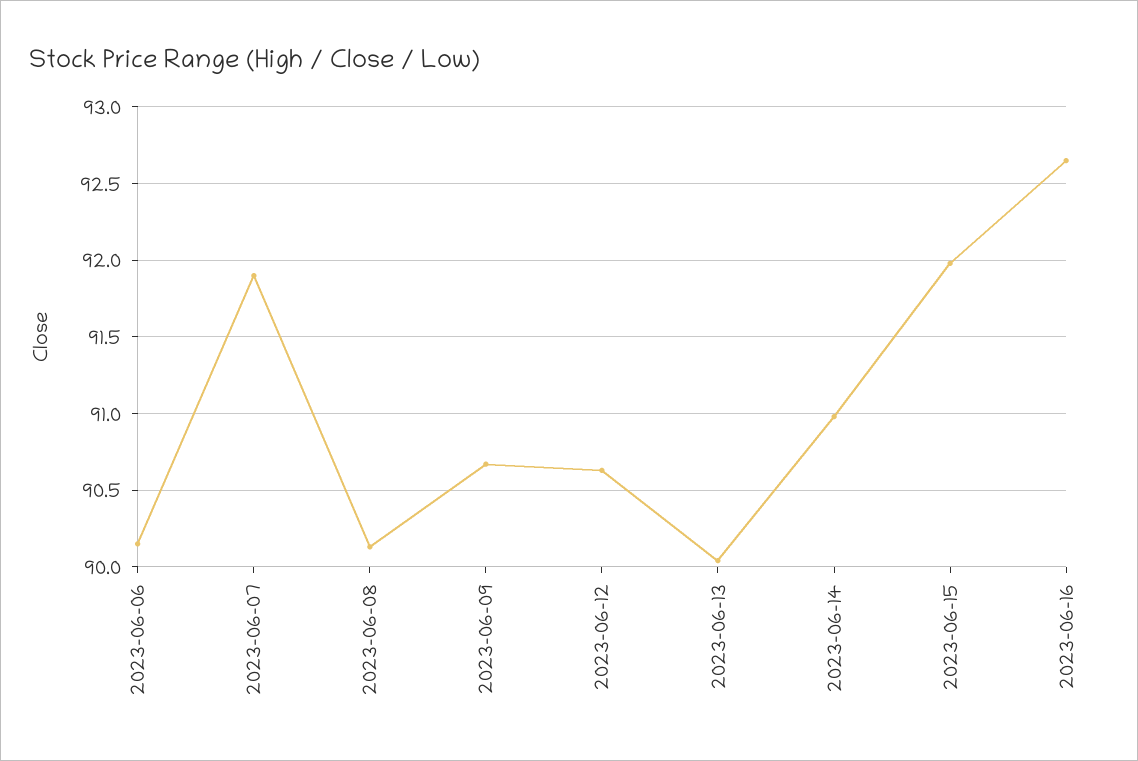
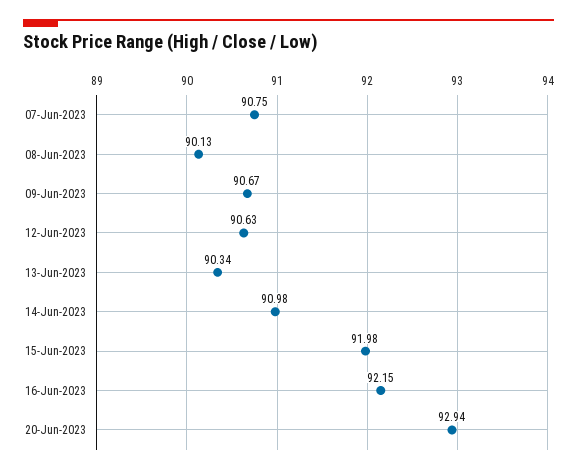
2023-06-06: 90.15 -> none
2023-06-07: 91.9 -> 90.75
2023-06-13: 90.05 -> 90.34
2023-06-16: 92.65 -> 92.15
20-Jun-2023: none -> 92.94

